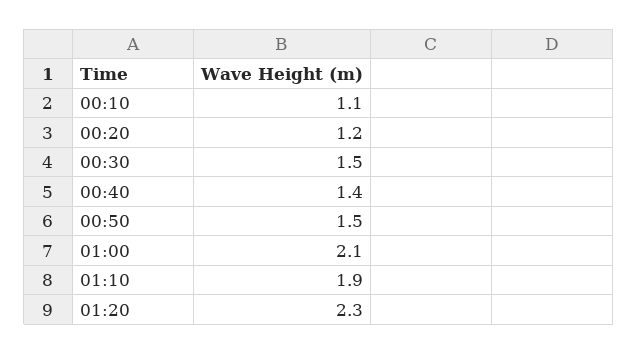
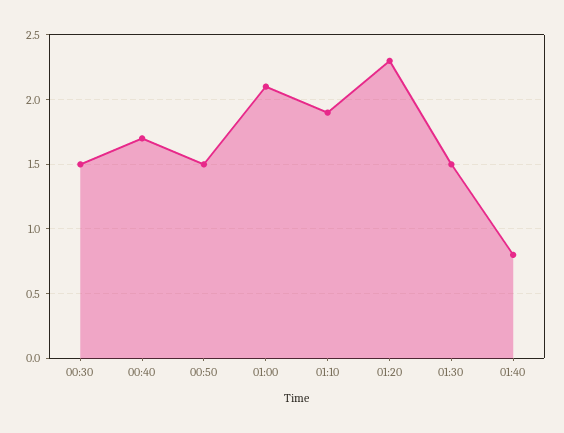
00:10: 1.1 -> none
00:20: 1.2 -> none
00:40: 1.4 -> 1.7
01:30: none -> 1.5
01:40: none -> 0.8

